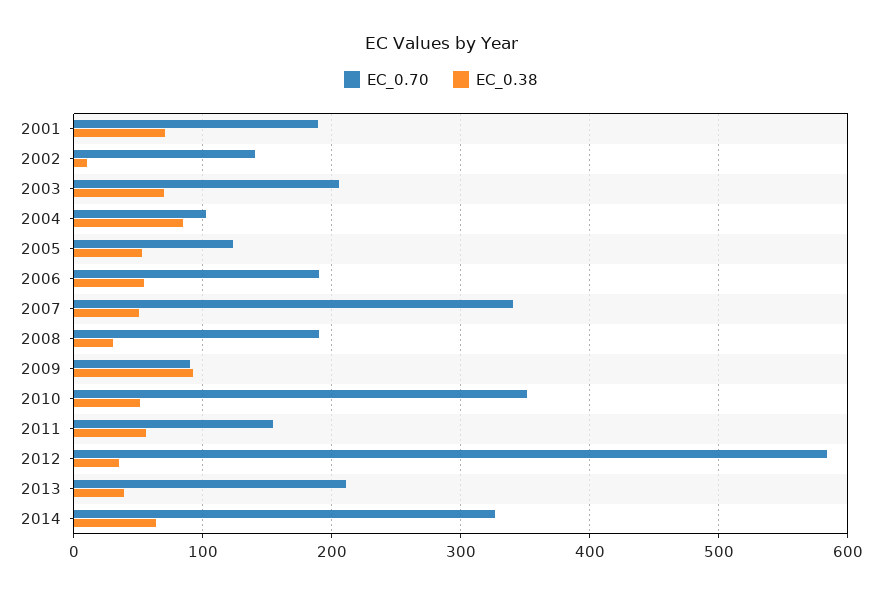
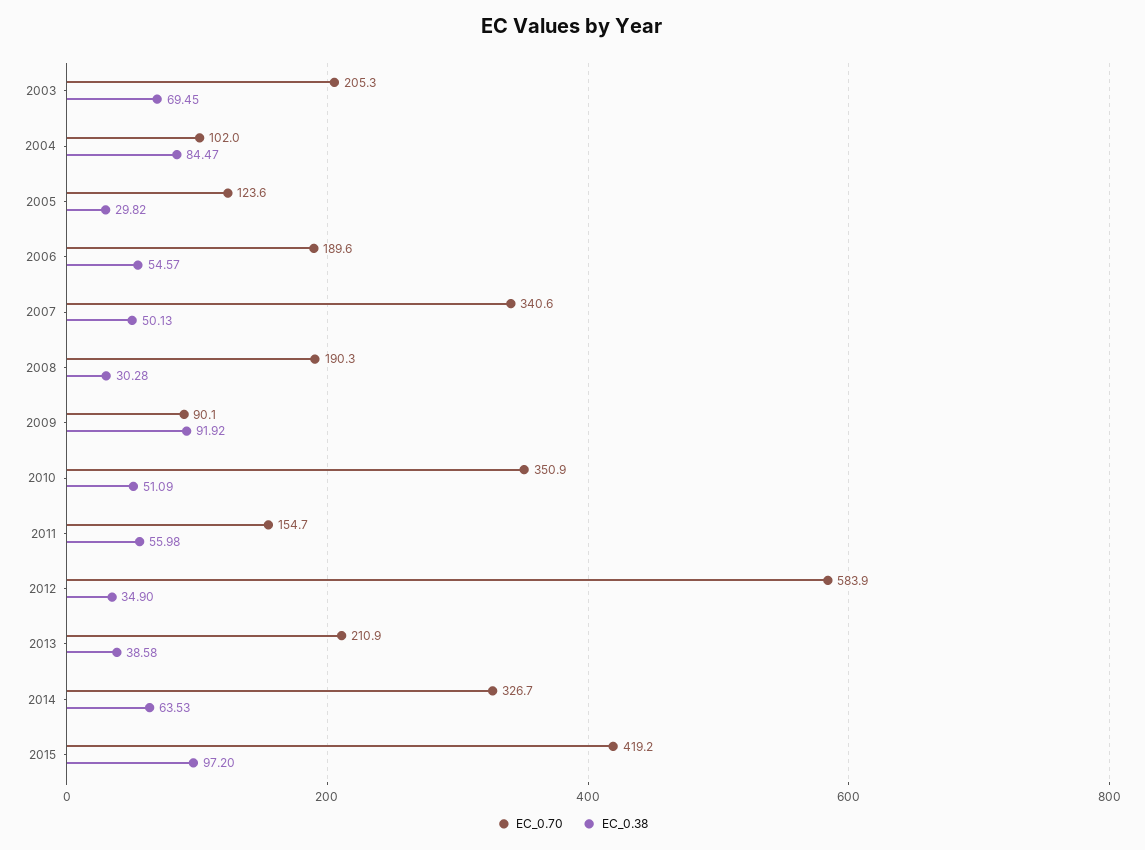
EC_0.70, 2001: 190 -> none
EC_0.38, 2001: 70 -> none
EC_0.70, 2002: 140 -> none
EC_0.38, 2002: 10 -> none
EC_0.38, 2005: 50 -> 29.82
EC_0.70, 2015: none -> 419.2
EC_0.38, 2015: none -> 97.2

